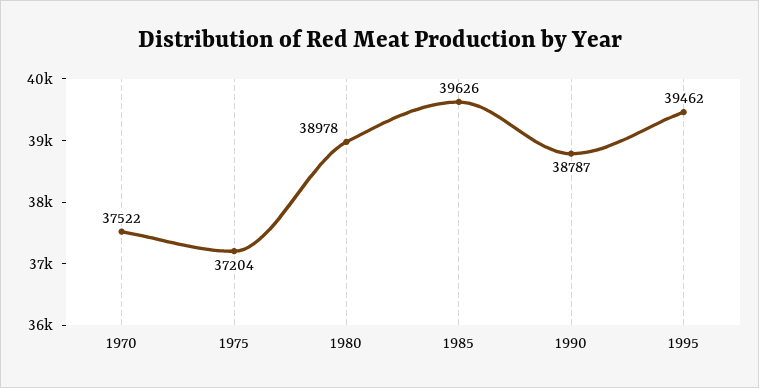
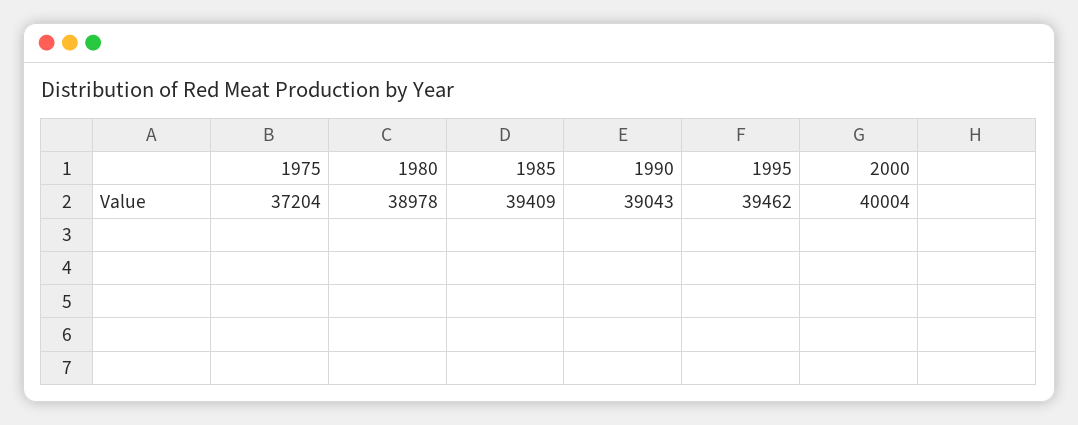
1970: 37522 -> none
1985: 39626 -> 39409
1990: 38787 -> 39043
2000: none -> 40004

